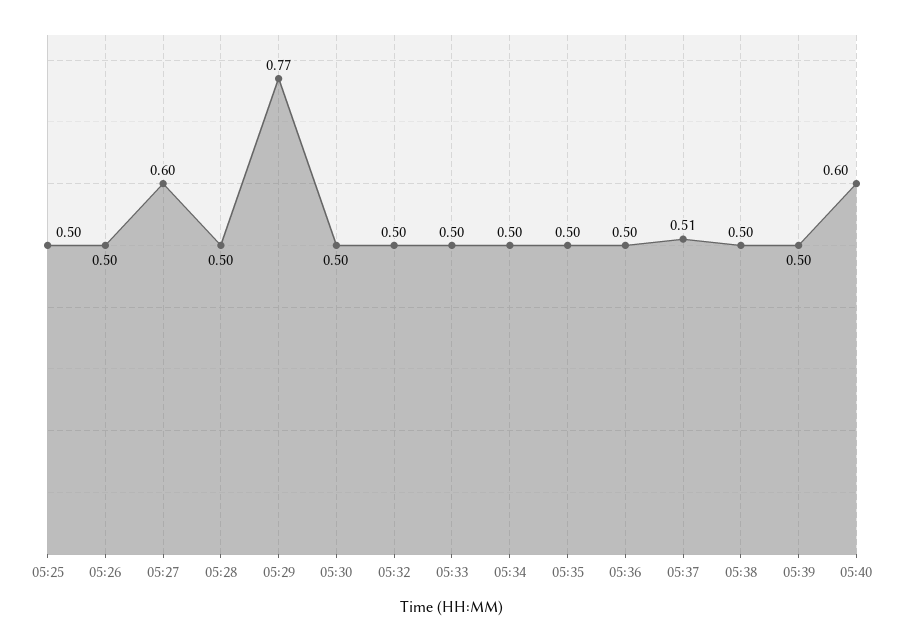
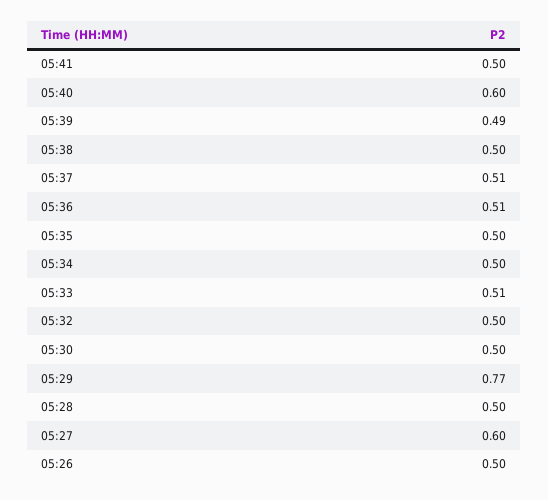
05:25: 0.5 -> none
05:33: 0.5 -> 0.51
05:36: 0.5 -> 0.51
05:39: 0.5 -> 0.49
05:41: none -> 0.5

